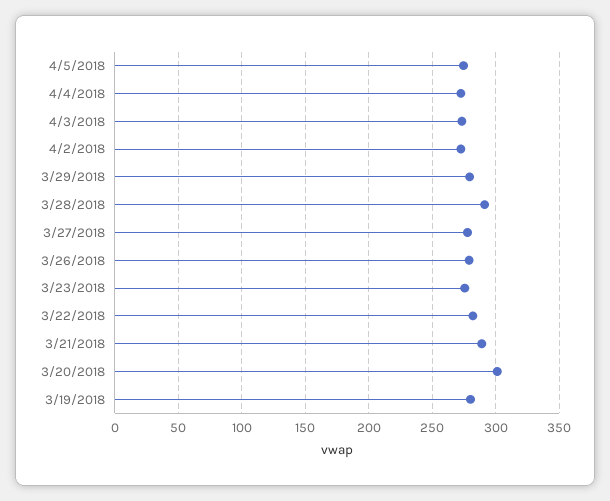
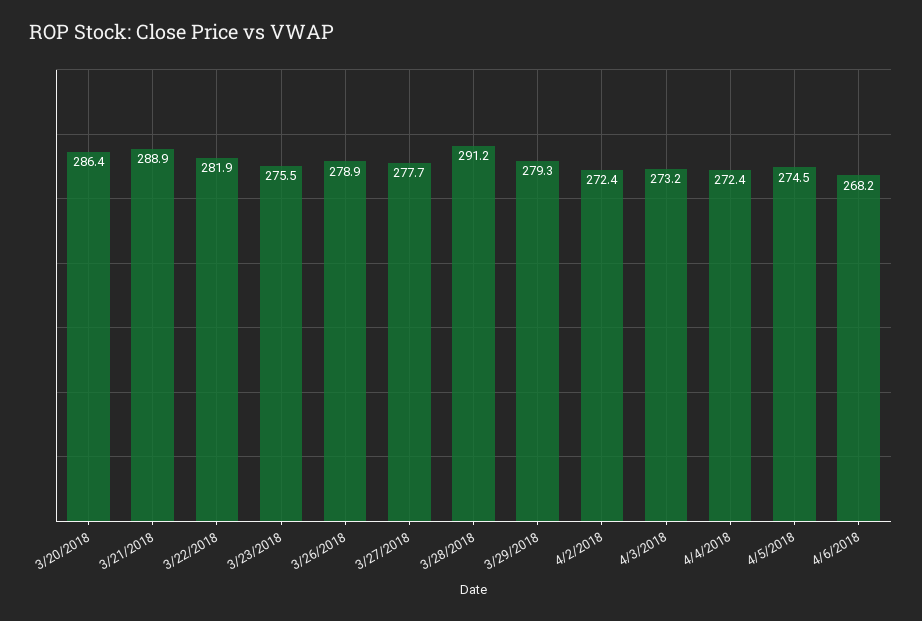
3/20/2018: 300 -> 286.4
3/19/2018: 280 -> none
4/6/2018: none -> 268.2

